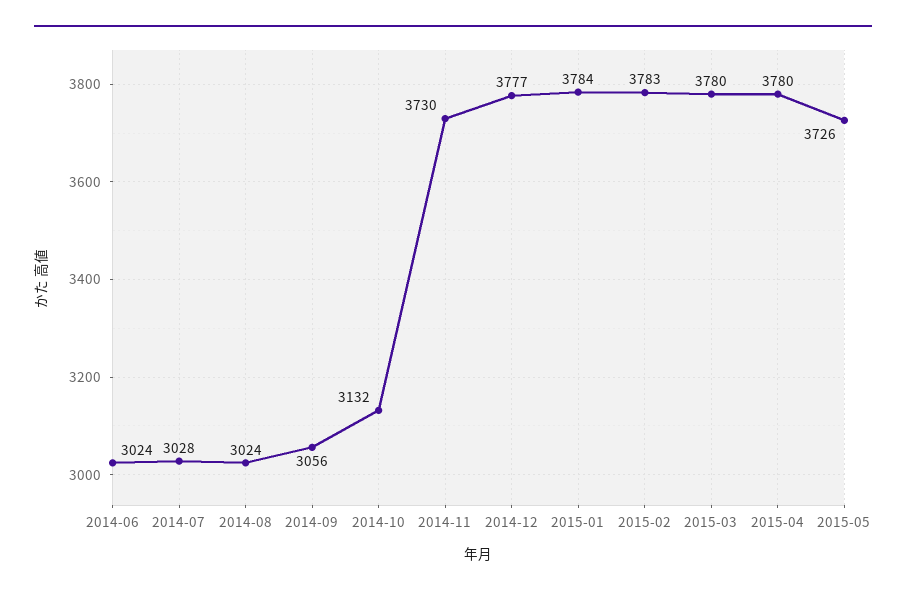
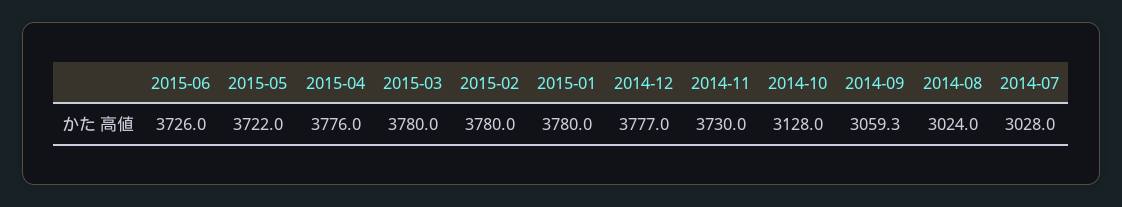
2014-06: 3024 -> none
2014-09: 3056 -> 3059.3
2014-10: 3132 -> 3128
2015-01: 3784 -> 3780
2015-02: 3783 -> 3780
2015-04: 3780 -> 3776
2015-05: 3726 -> 3722
2015-06: none -> 3726

